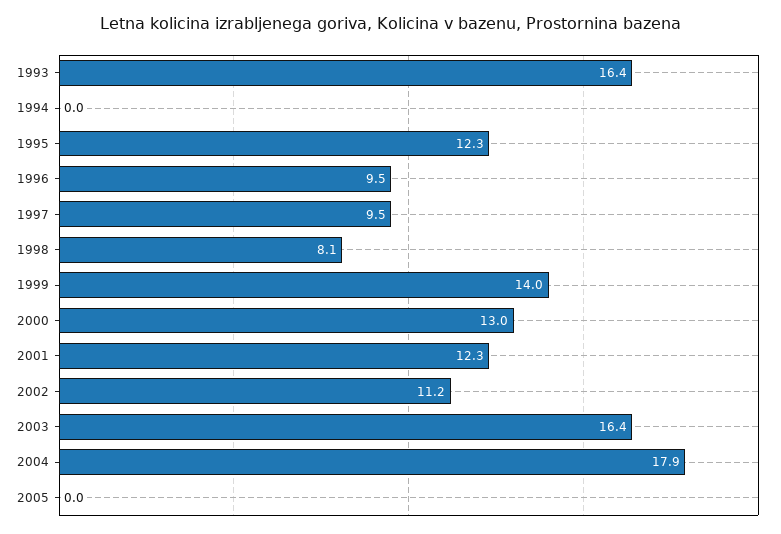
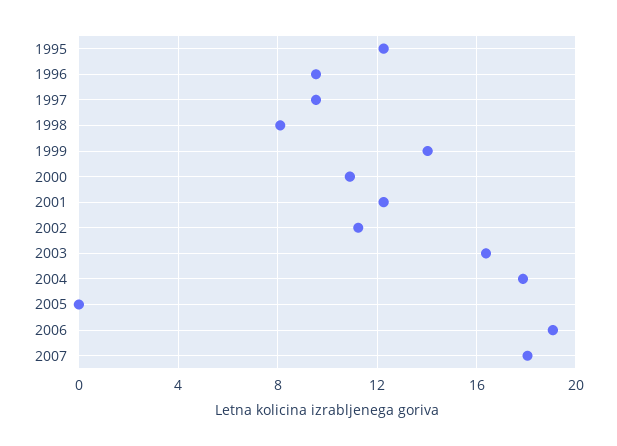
1993: 16.4 -> none
1994: 0 -> none
2000: 13 -> 11
2006: none -> 19
2007: none -> 18

